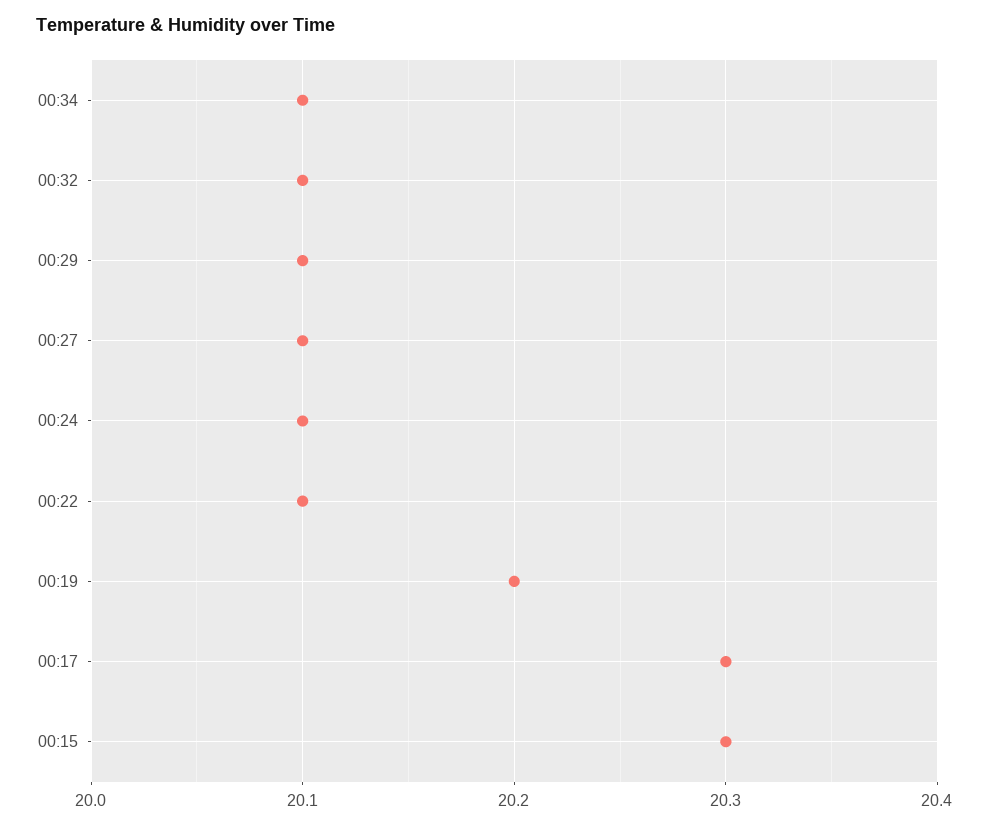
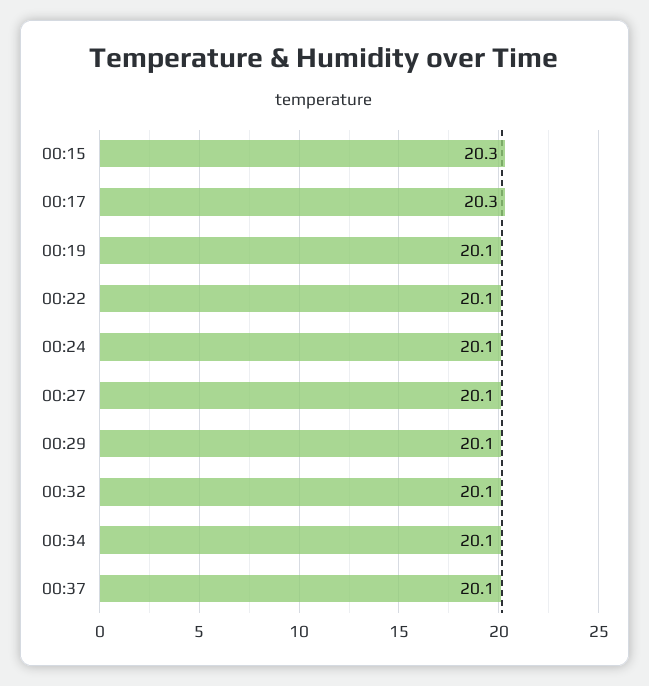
00:19: 20.2 -> 20.1
00:37: none -> 20.1

